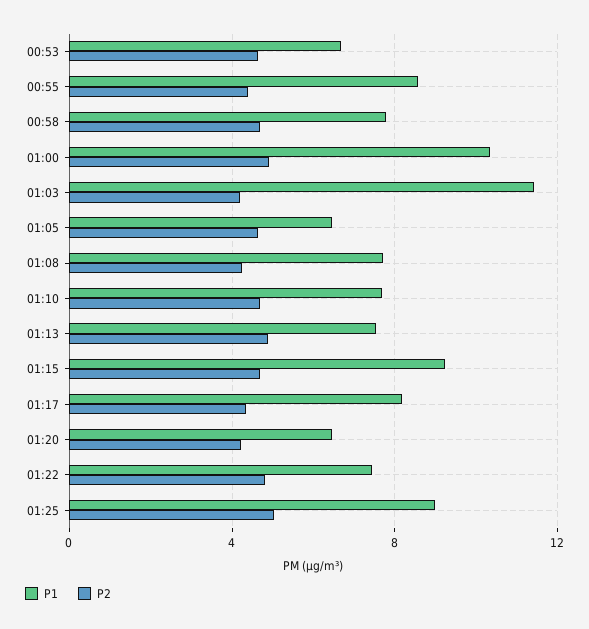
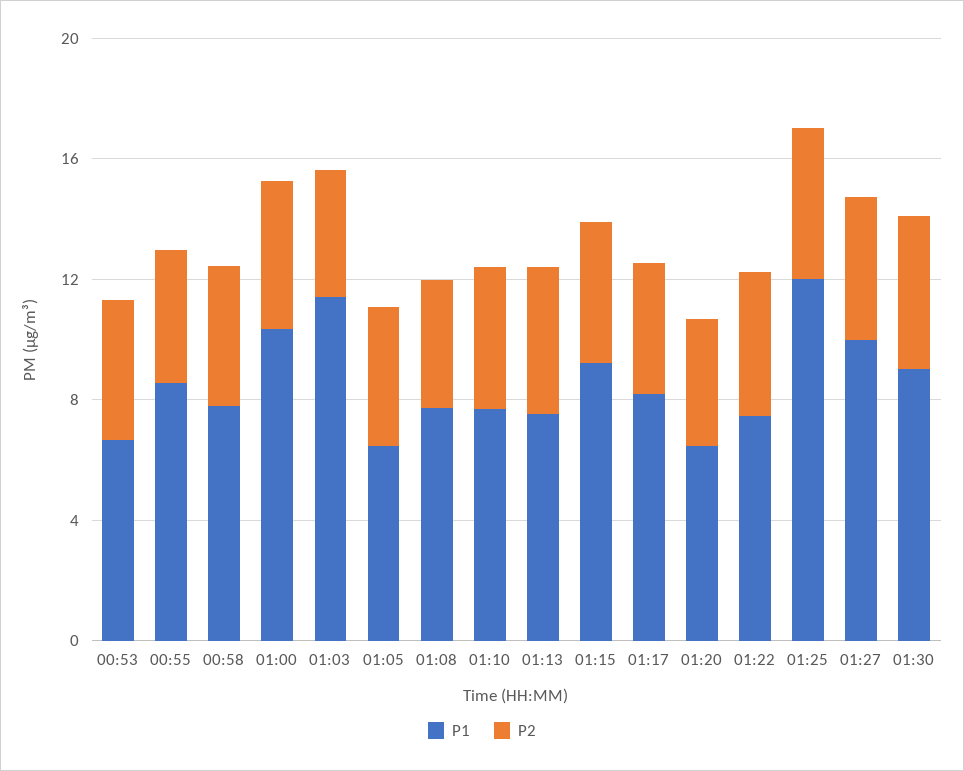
P1, 01:25: 9 -> 12
P1, 01:27: none -> 10
P2, 01:27: none -> 5
P1, 01:30: none -> 9
P2, 01:30: none -> 5

